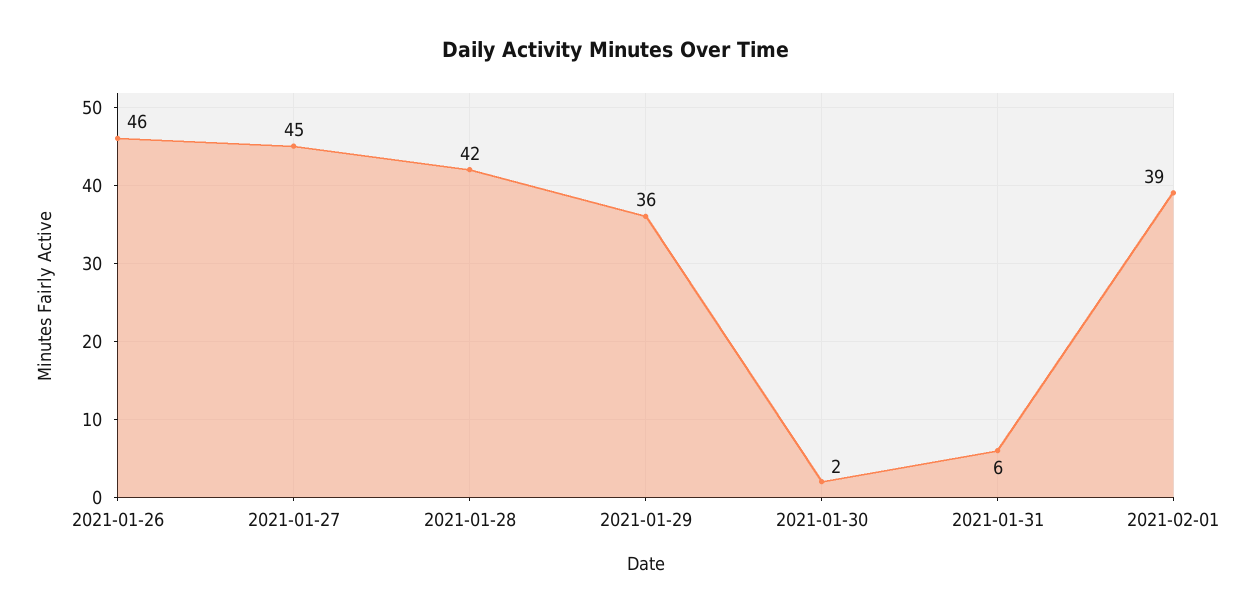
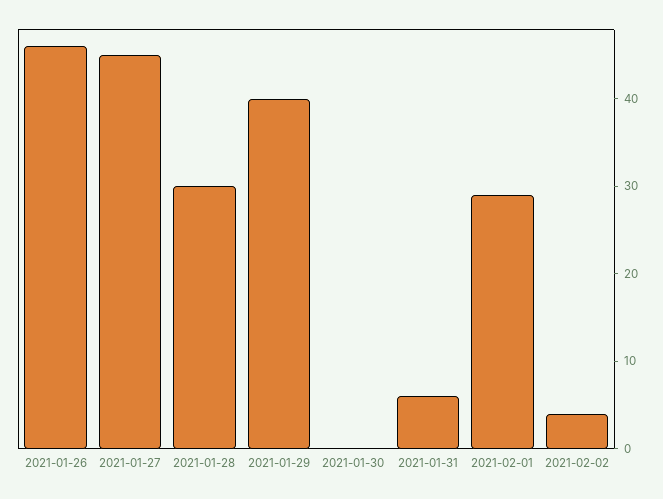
2021-01-28: 42 -> 30
2021-01-29: 36 -> 40
2021-01-30: 2 -> 0
2021-02-01: 39 -> 29
2021-02-02: none -> 4

